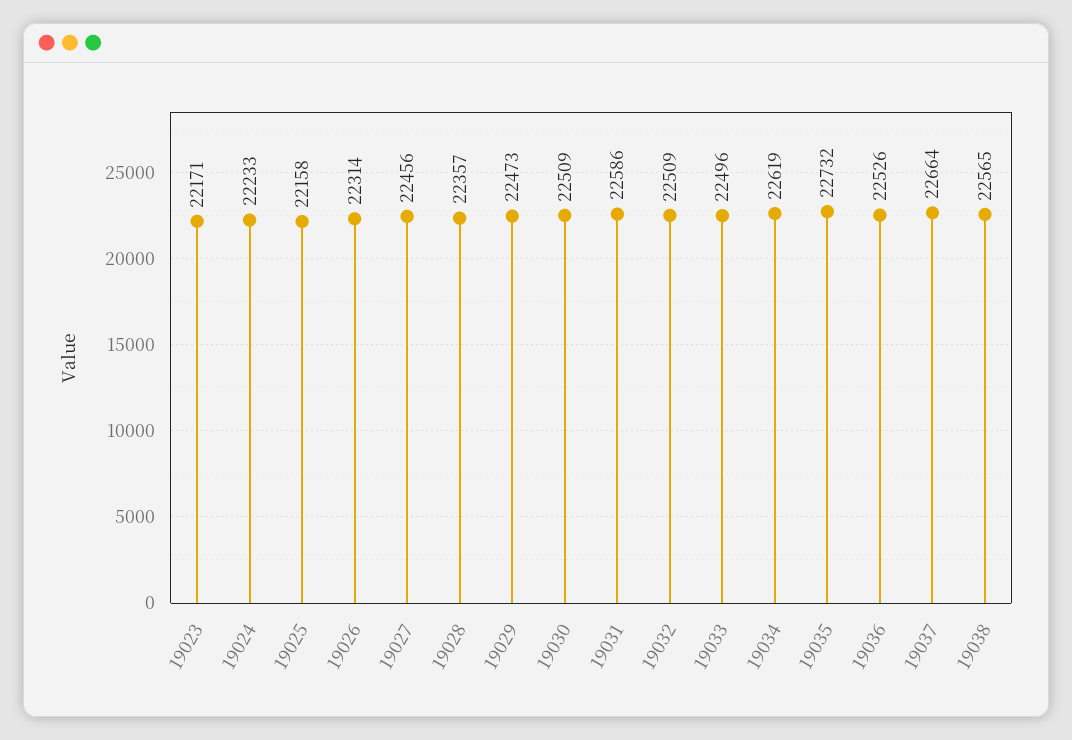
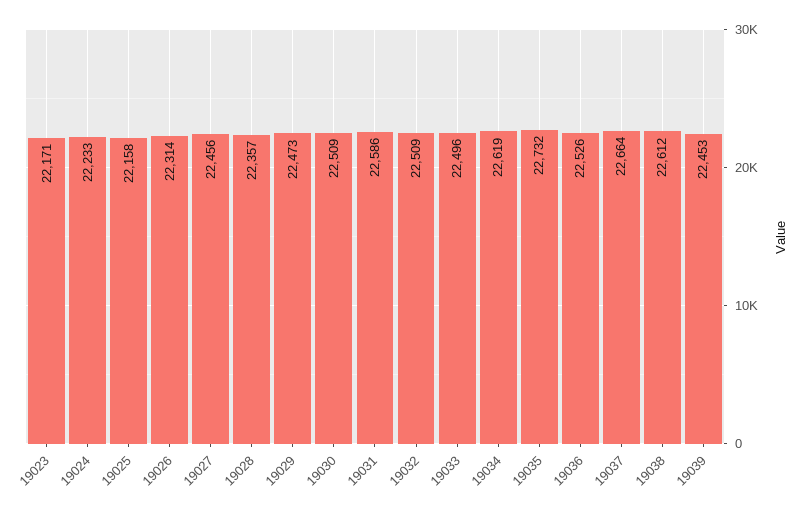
19038: 22565 -> 22612
19039: none -> 22453

